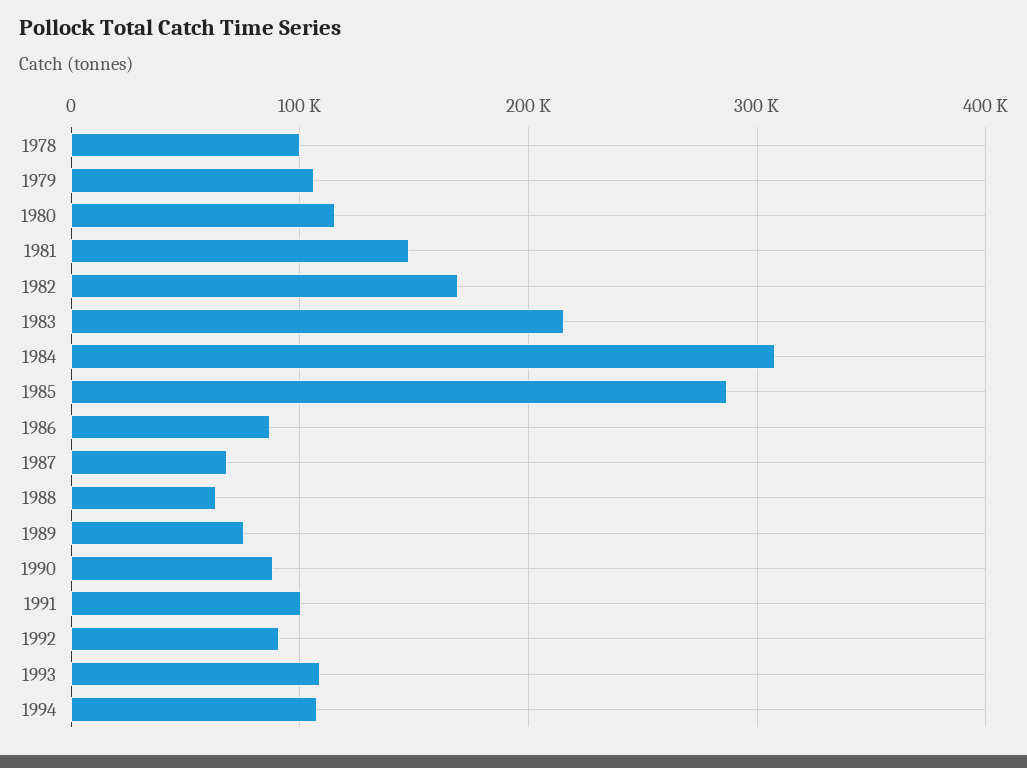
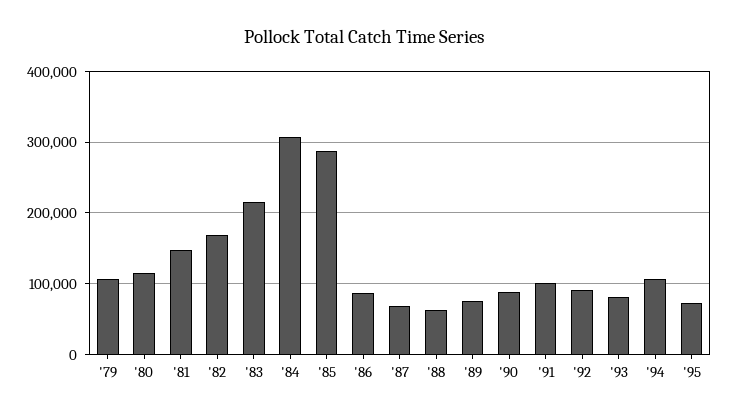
1978: 100000 -> none
1993: 110000 -> 80000
'95: none -> 70000

